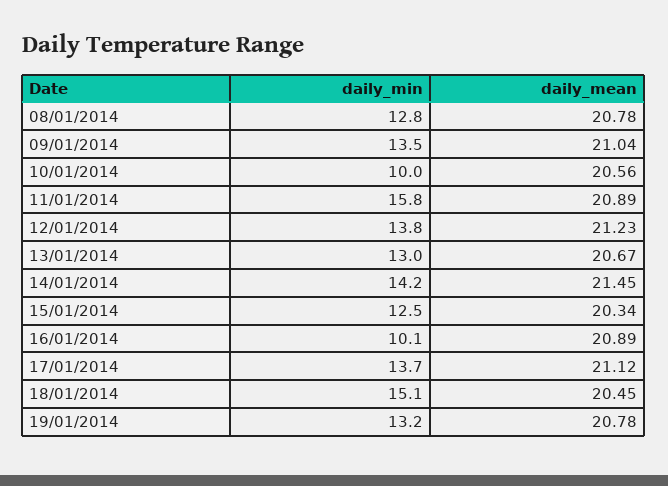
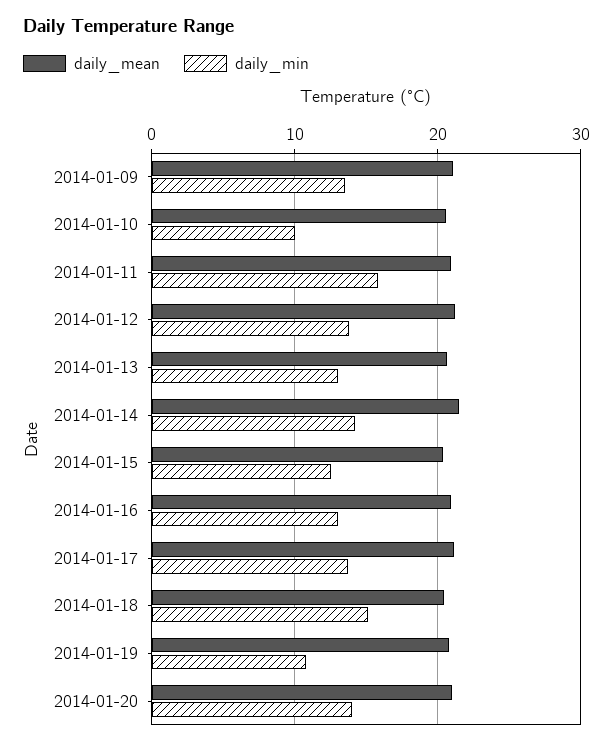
daily_min, 08/01/2014: 12.8 -> none
daily_mean, 08/01/2014: 20.78 -> none
daily_min, 16/01/2014: 10.1 -> 13
daily_min, 19/01/2014: 13.2 -> 11
daily_mean, 2014-01-20: none -> 21
daily_min, 2014-01-20: none -> 14

